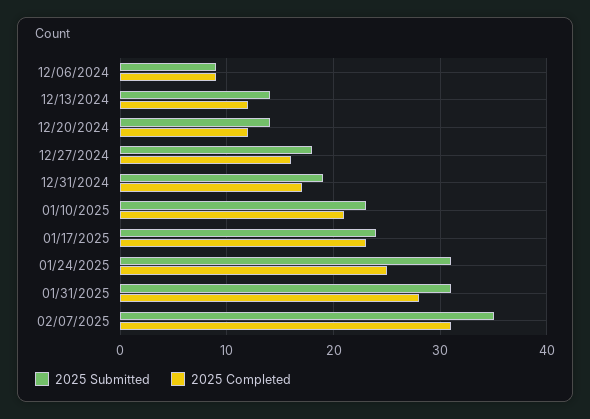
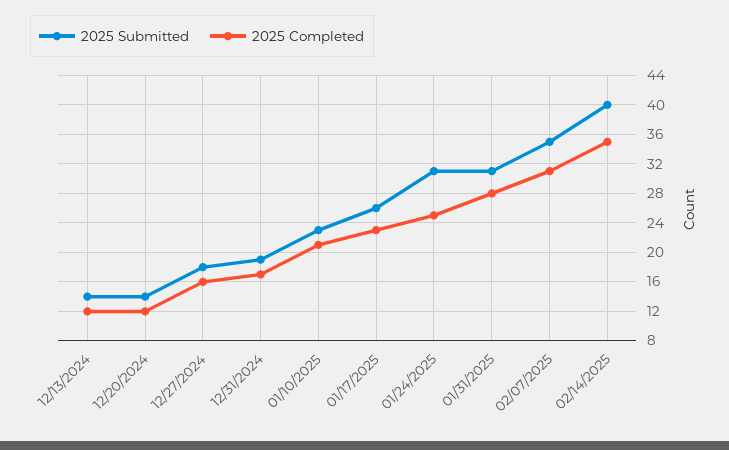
2025 Submitted, 12/06/2024: 9 -> none
2025 Completed, 12/06/2024: 9 -> none
2025 Submitted, 01/17/2025: 24 -> 26
2025 Submitted, 02/14/2025: none -> 40
2025 Completed, 02/14/2025: none -> 35

